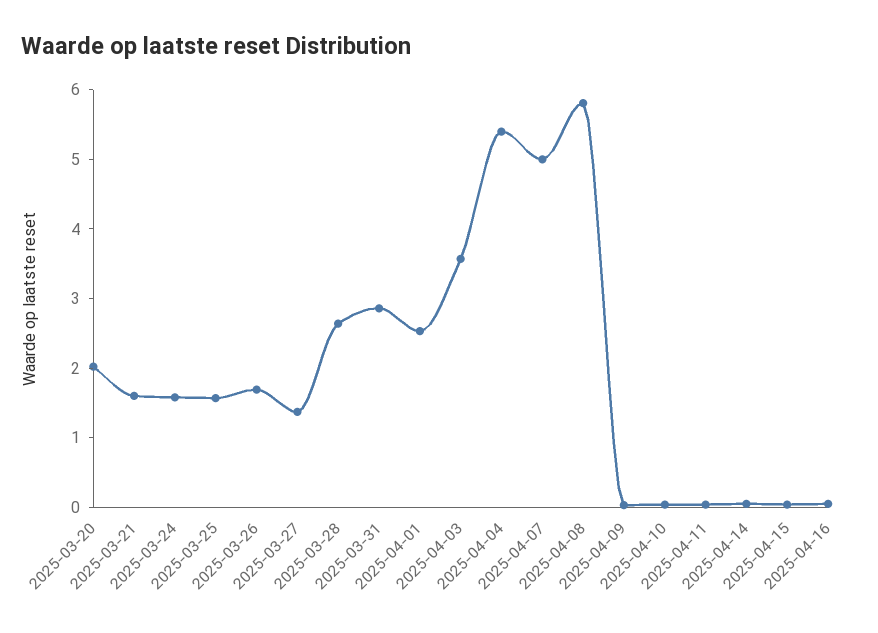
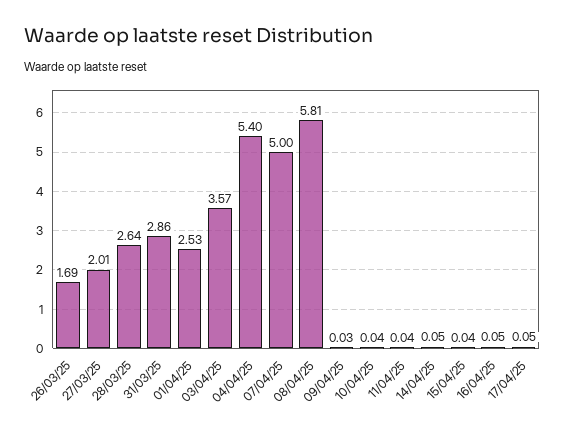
2025-03-20: 2 -> none
2025-03-21: 1.6 -> none
2025-03-24: 1.6 -> none
2025-03-25: 1.6 -> none
2025-03-27: 1.4 -> 2.01
17/04/25: none -> 0.05

